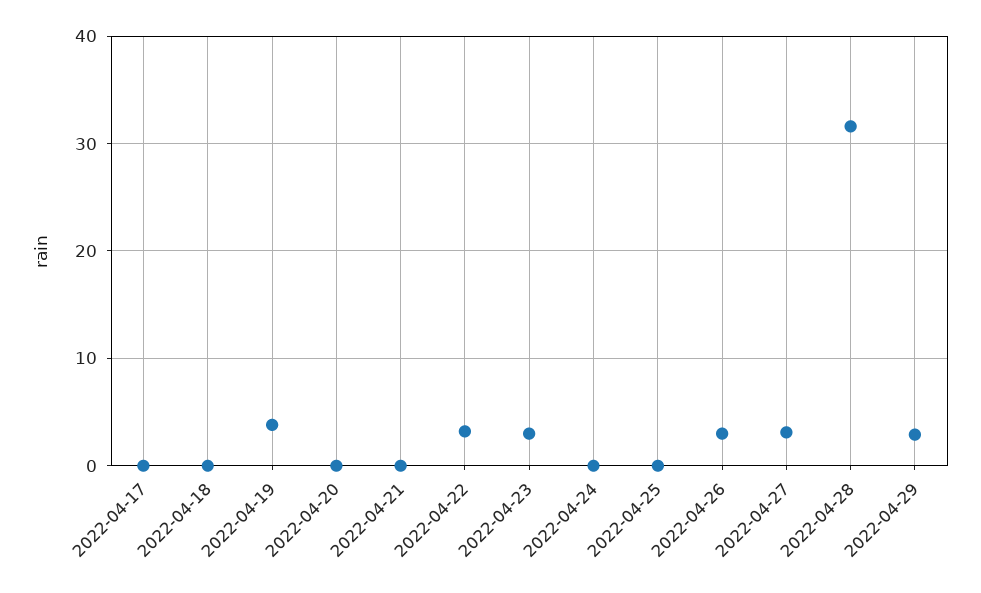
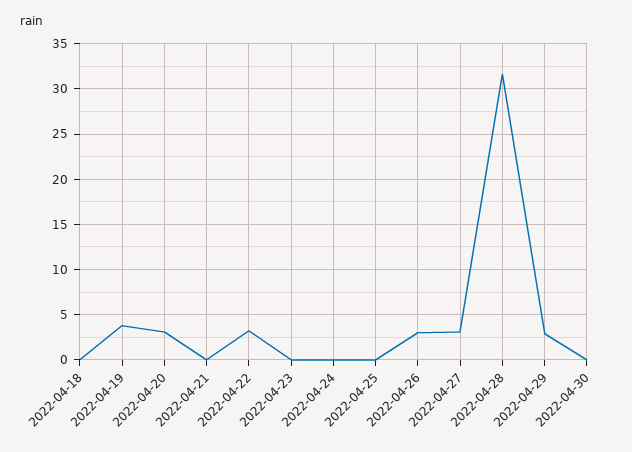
2022-04-17: 0 -> none
2022-04-20: 0 -> 3
2022-04-23: 3 -> 0
2022-04-30: none -> 0

